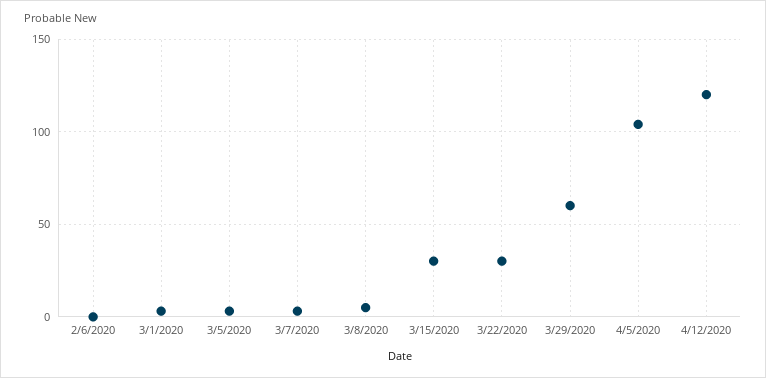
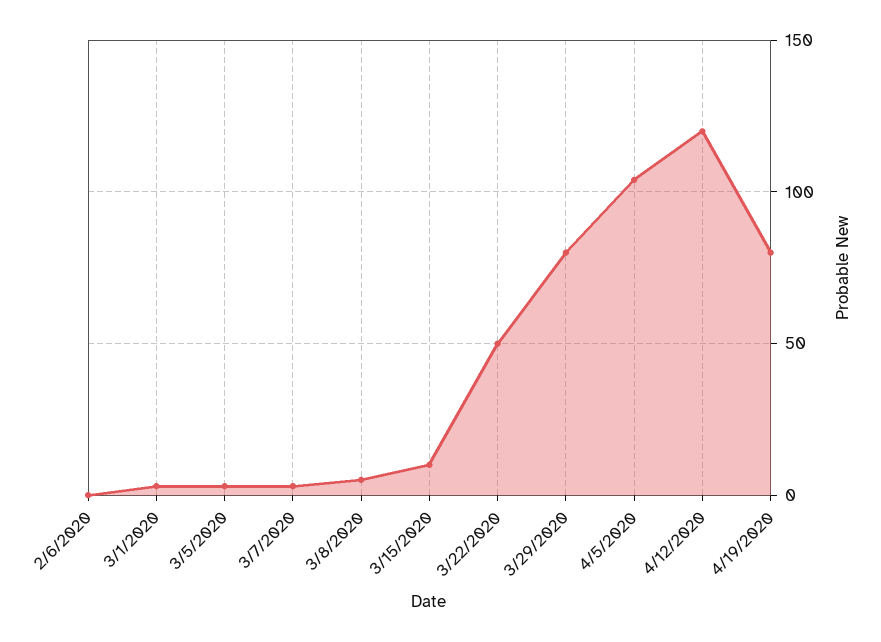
3/15/2020: 30 -> 10
3/22/2020: 30 -> 50
3/29/2020: 60 -> 80
4/19/2020: none -> 80

